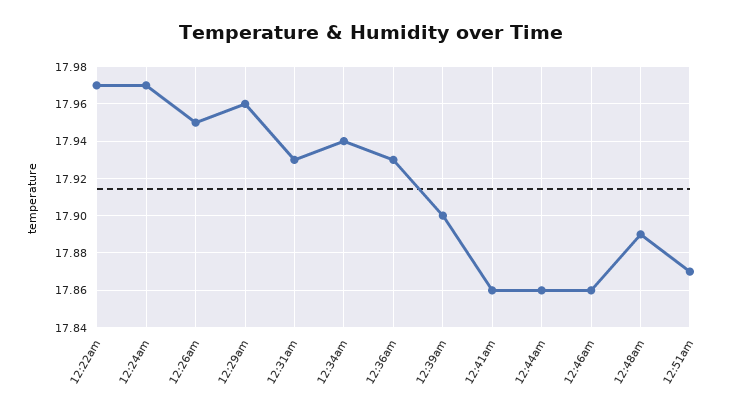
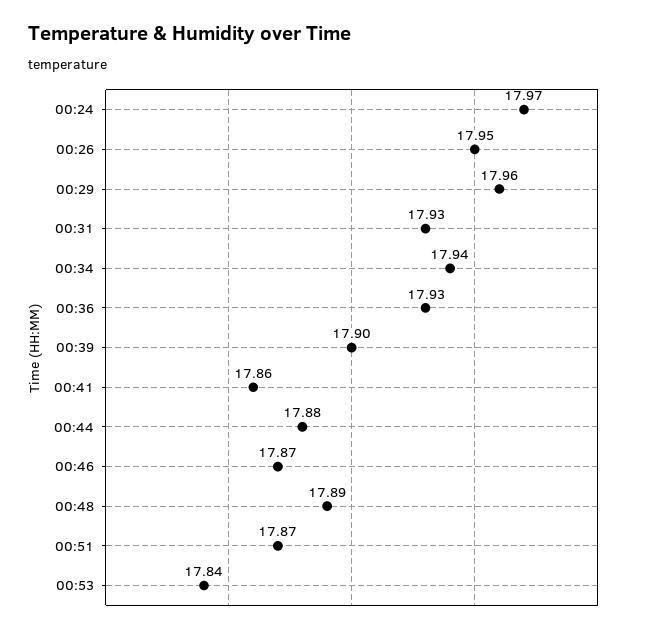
12:22am: 17.97 -> none
12:44am: 17.86 -> 17.88
12:46am: 17.86 -> 17.87
00:53: none -> 17.84

